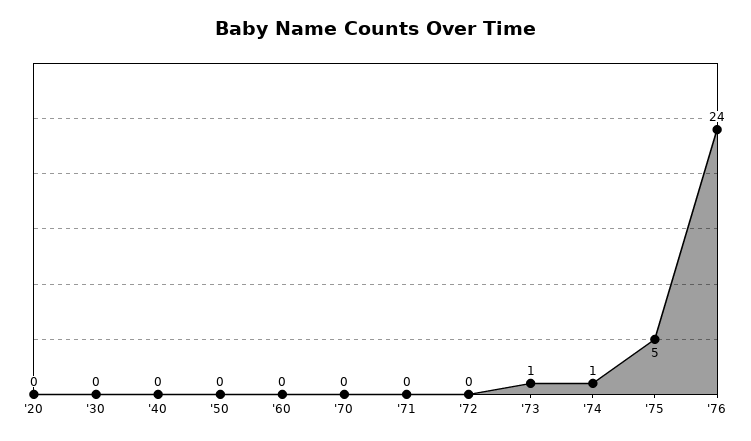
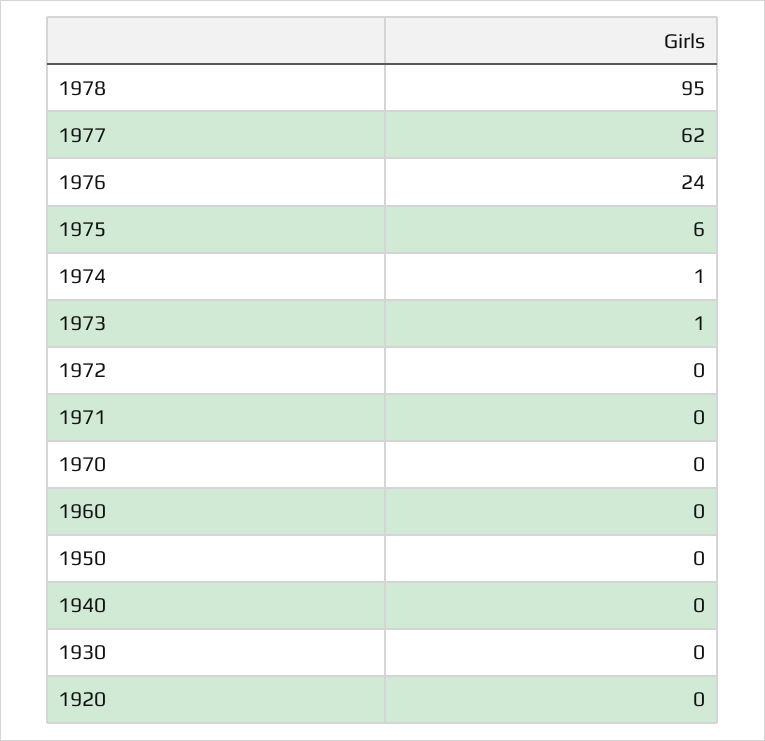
'75: 5 -> 6
1978: none -> 95
1977: none -> 62

